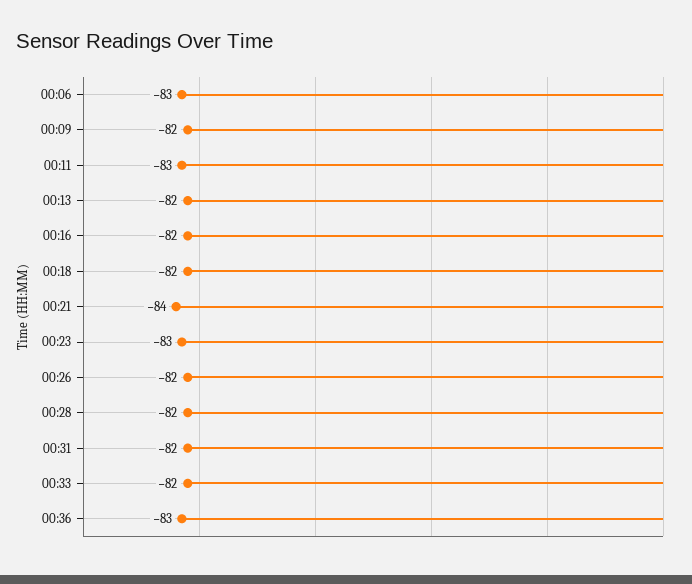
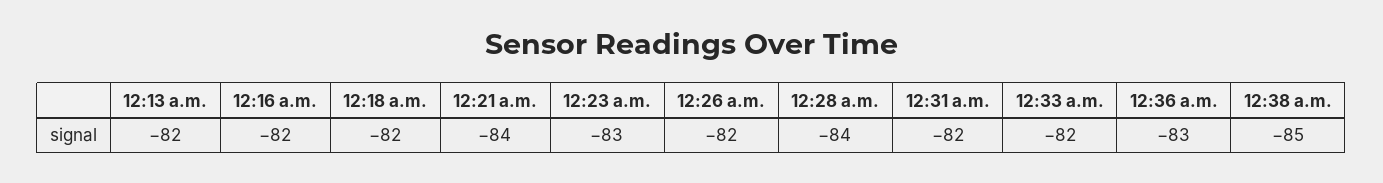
00:06: -83 -> none
00:09: -82 -> none
00:11: -83 -> none
00:28: -82 -> -84
12:38 a.m.: none -> -85

